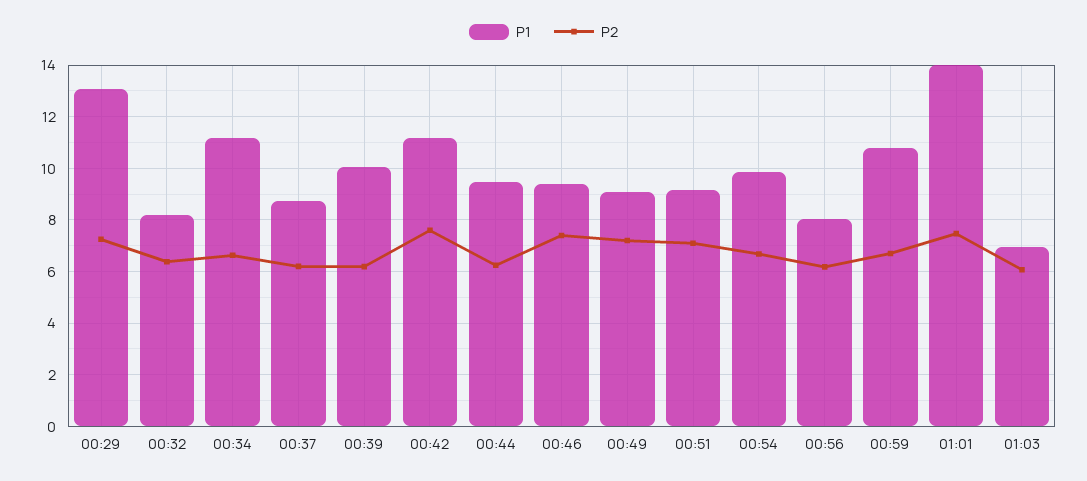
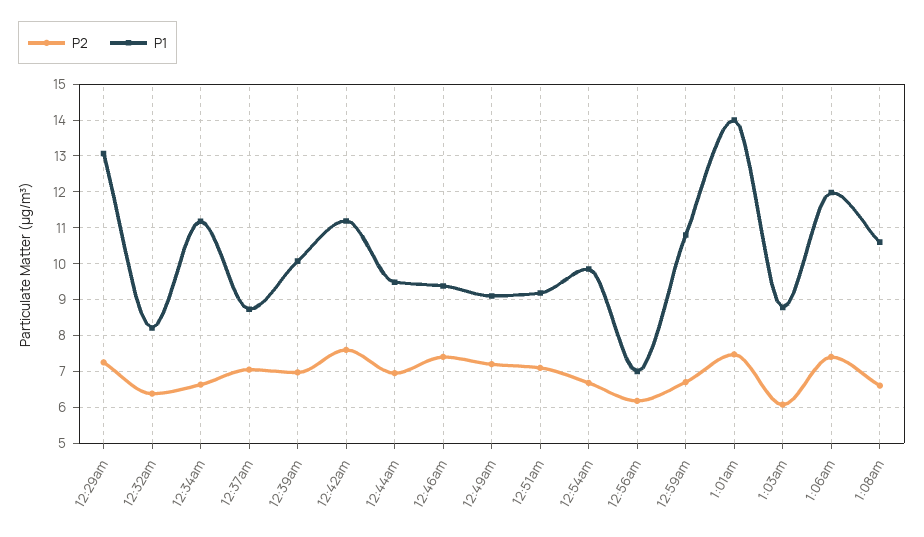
P2, 00:37: 6.25 -> 7
P2, 00:39: 6.25 -> 7
P2, 00:44: 6.25 -> 7
P1, 00:56: 8 -> 7
P1, 01:03: 7 -> 8.8
P2, 1:06am: none -> 7.4
P1, 1:06am: none -> 12
P2, 1:08am: none -> 6.6
P1, 1:08am: none -> 10.6

